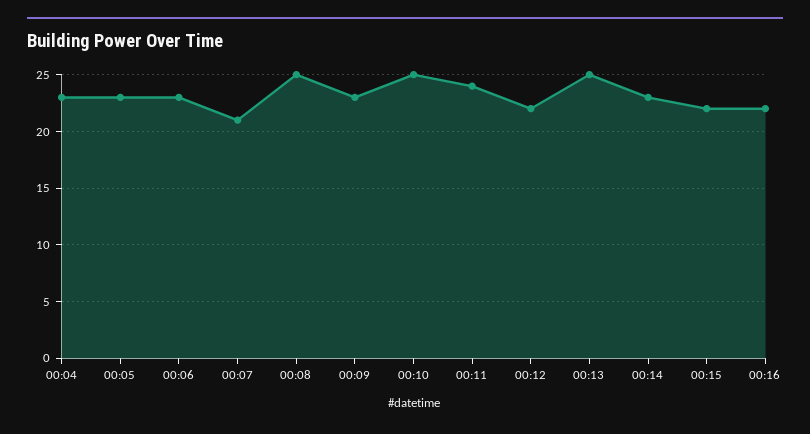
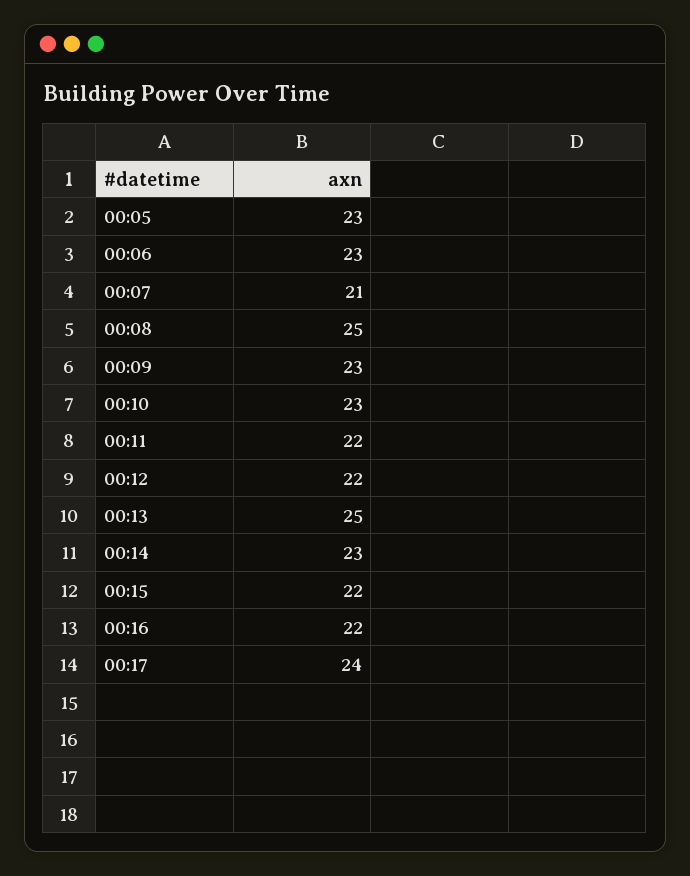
00:04: 23 -> none
00:10: 25 -> 23
00:11: 24 -> 22
00:17: none -> 24

